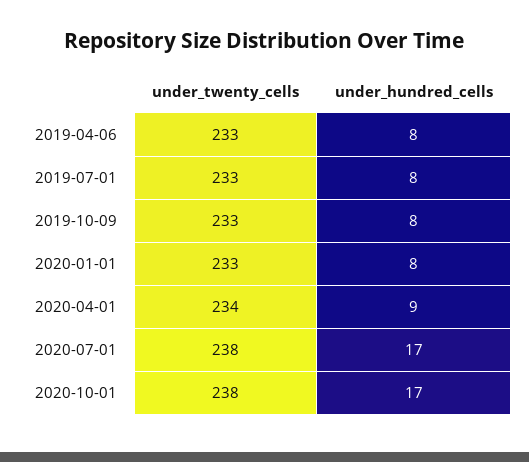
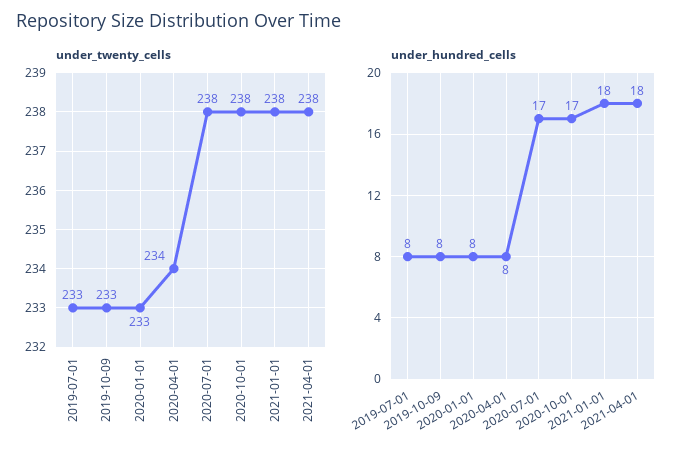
under_twenty_cells, 2019-04-06: 233 -> none
under_hundred_cells, 2019-04-06: 8 -> none
under_hundred_cells, 2020-04-01: 9 -> 8
under_twenty_cells, 2021-01-01: none -> 238
under_twenty_cells, 2021-04-01: none -> 238
under_hundred_cells, 2021-01-01: none -> 18
under_hundred_cells, 2021-04-01: none -> 18

